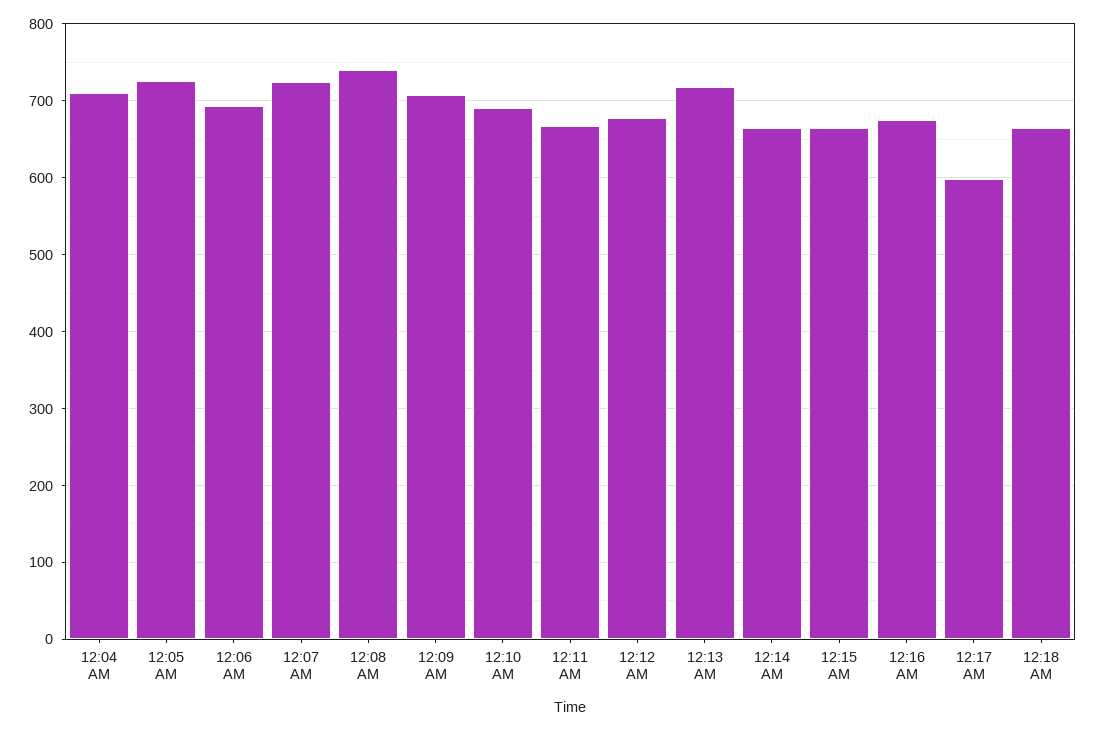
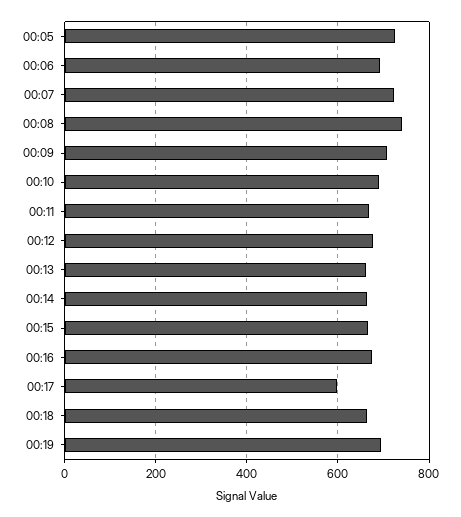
12:04 AM: 710 -> none
12:13 AM: 720 -> 660
00:19: none -> 700

